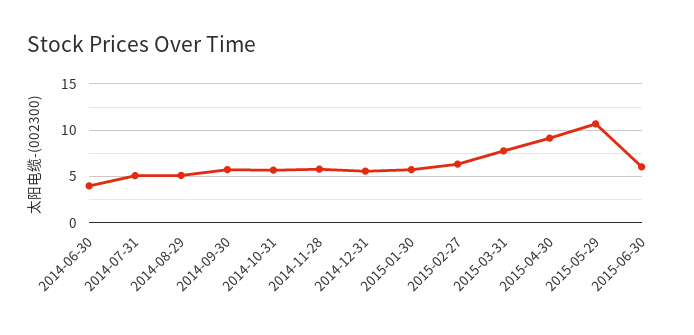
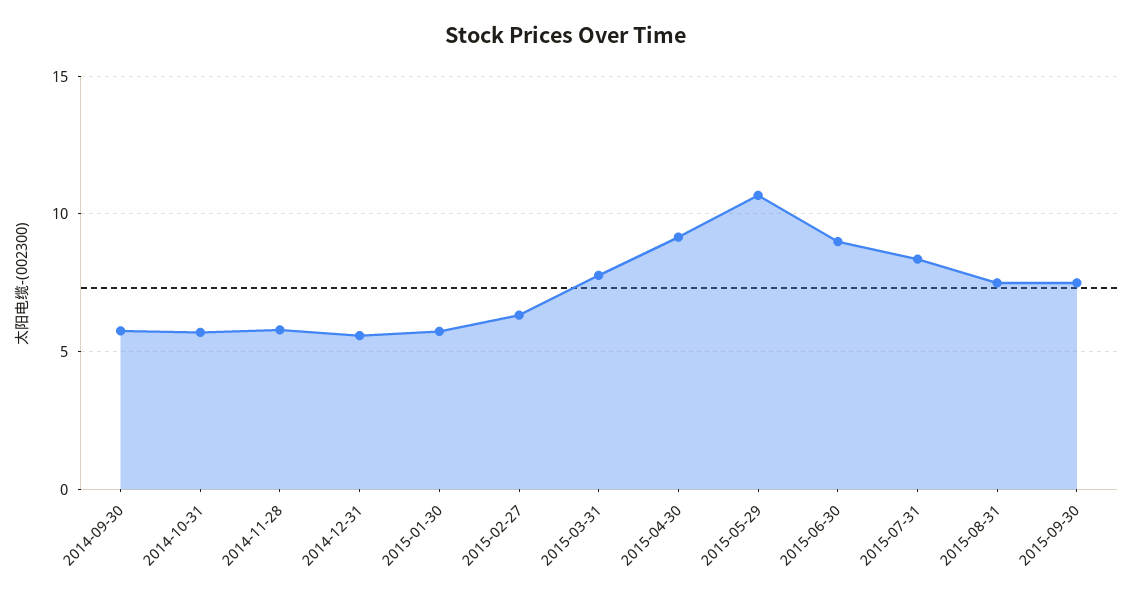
2014-06-30: 4 -> none
2014-07-31: 5 -> none
2014-08-29: 5 -> none
2015-06-30: 6 -> 9
2015-07-31: none -> 8.5
2015-08-31: none -> 7.5
2015-09-30: none -> 7.5

